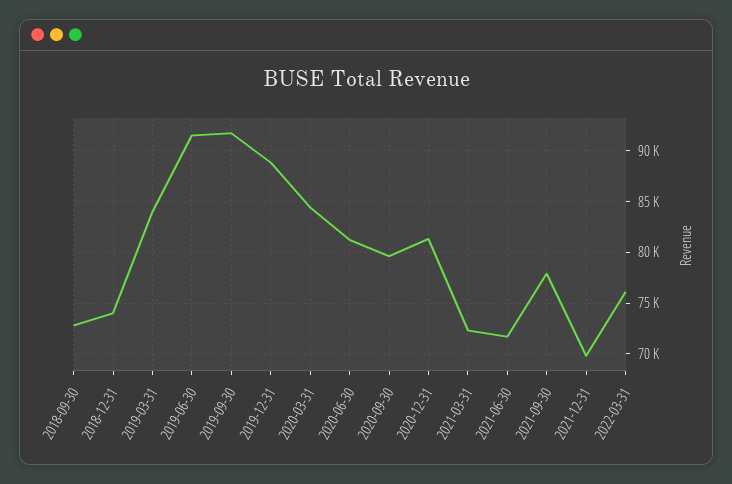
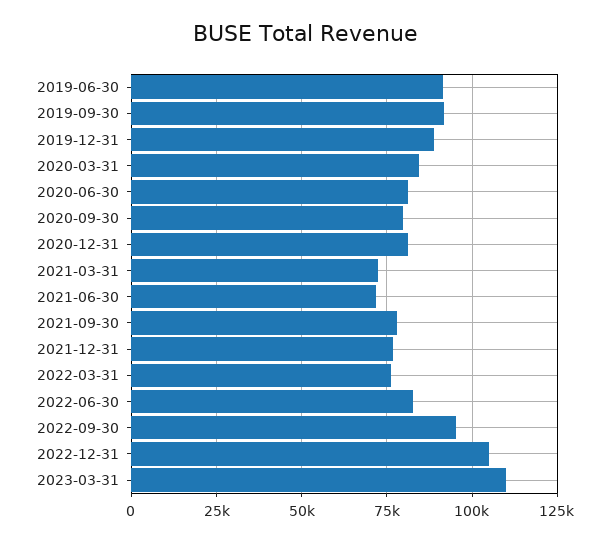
2018-09-30: 73000 -> none
2018-12-31: 74000 -> none
2019-03-31: 84000 -> none
2021-12-31: 70000 -> 77500
2022-06-30: none -> 82500
2022-09-30: none -> 95000
2022-12-31: none -> 105000
2023-03-31: none -> 110000

